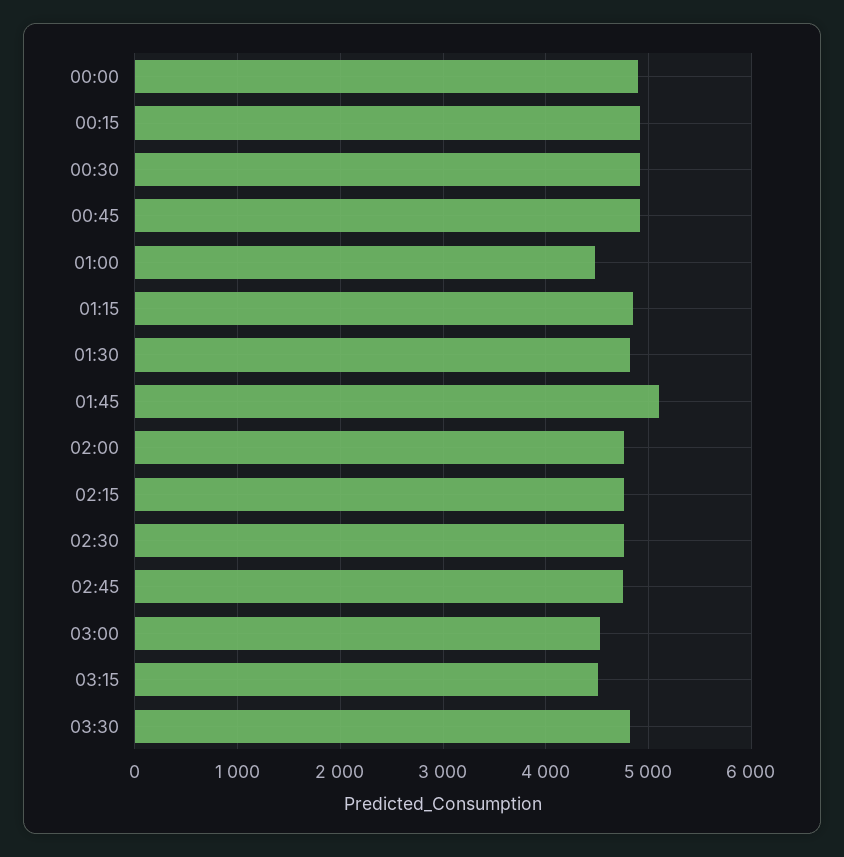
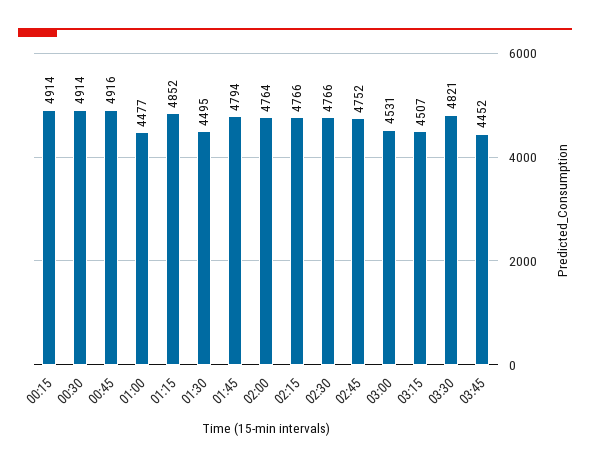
00:00: 4900 -> none
01:30: 4800 -> 4495
01:45: 5100 -> 4794
03:45: none -> 4452

